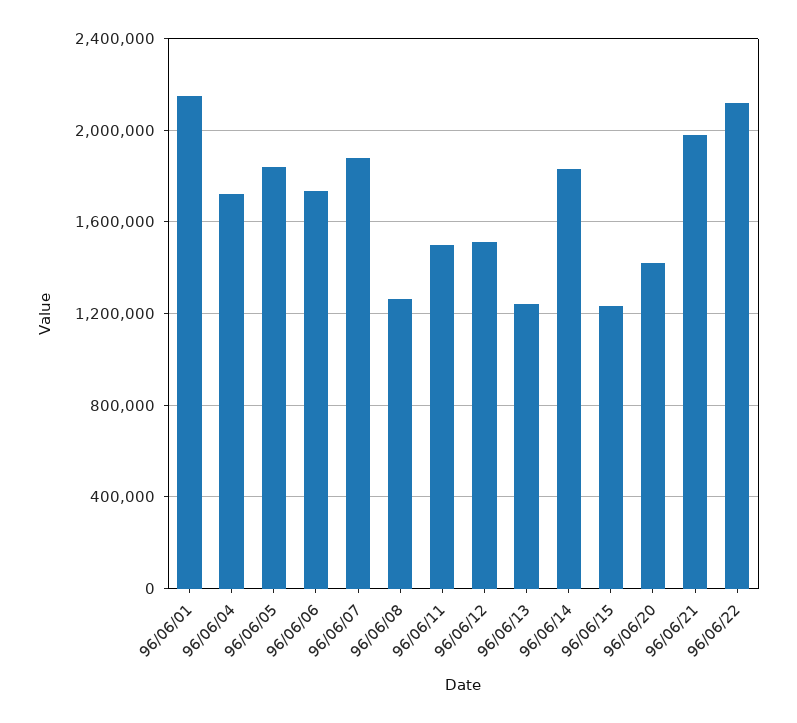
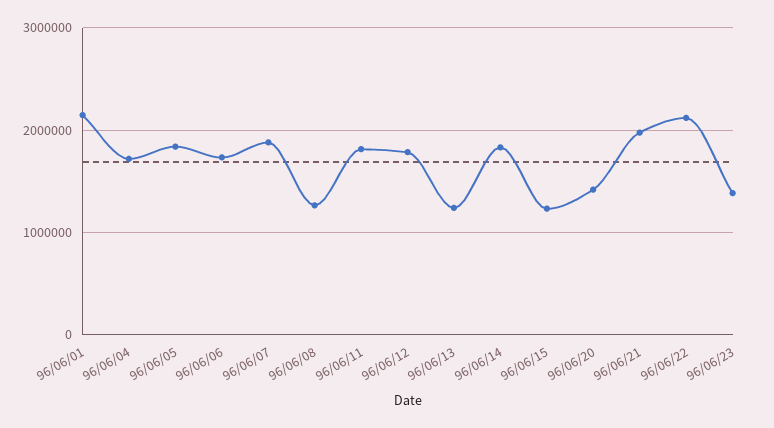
96/06/11: 1500000 -> 1800000
96/06/12: 1500000 -> 1800000
96/06/23: none -> 1400000

